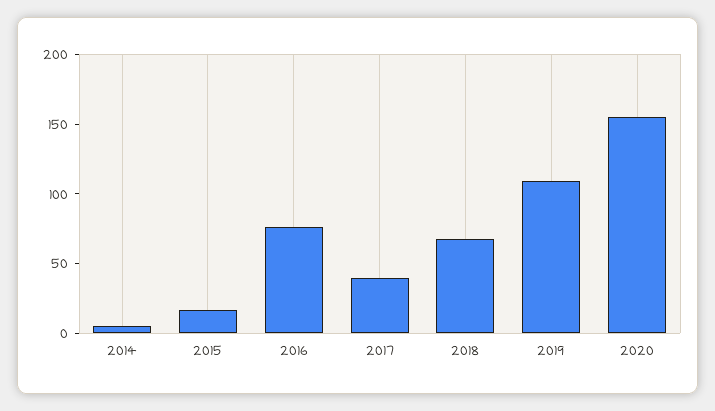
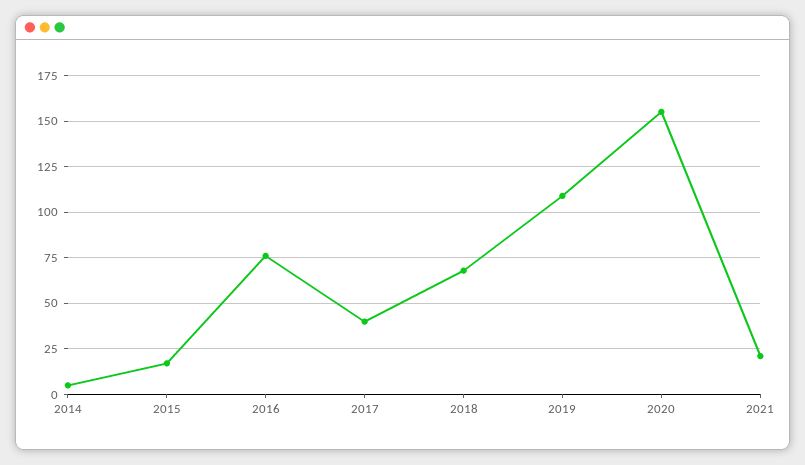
2021: none -> 20

